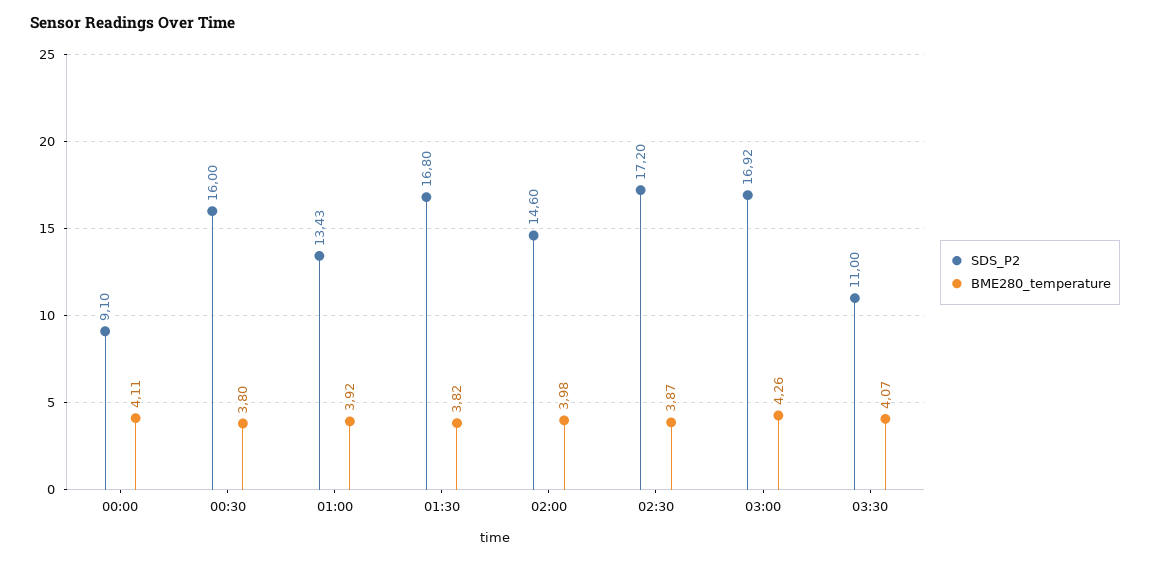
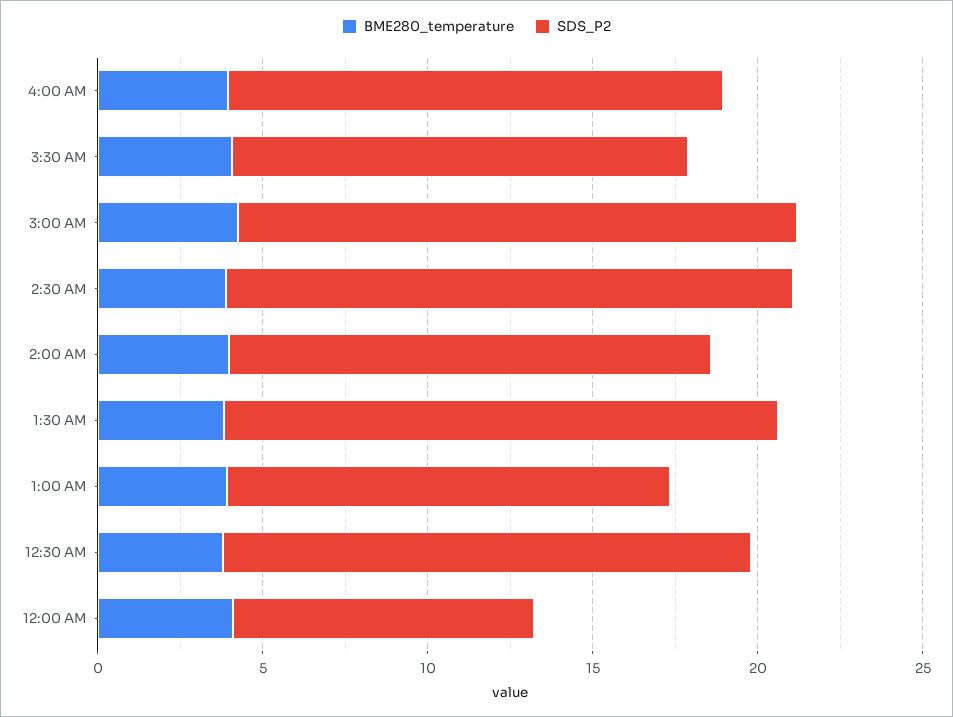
SDS_P2, 03:30: 11 -> 14
BME280_temperature, 4:00 AM: none -> 4
SDS_P2, 4:00 AM: none -> 15

